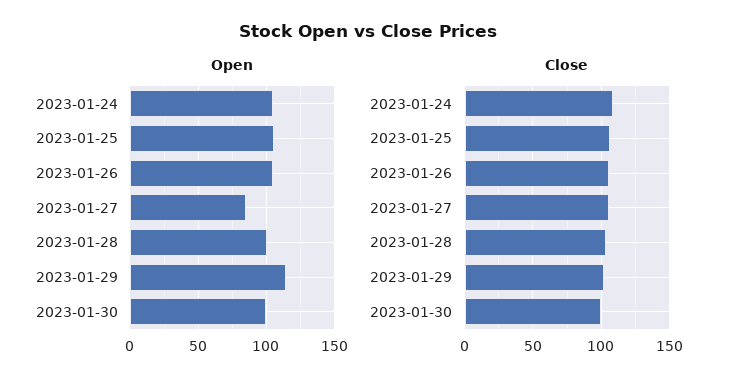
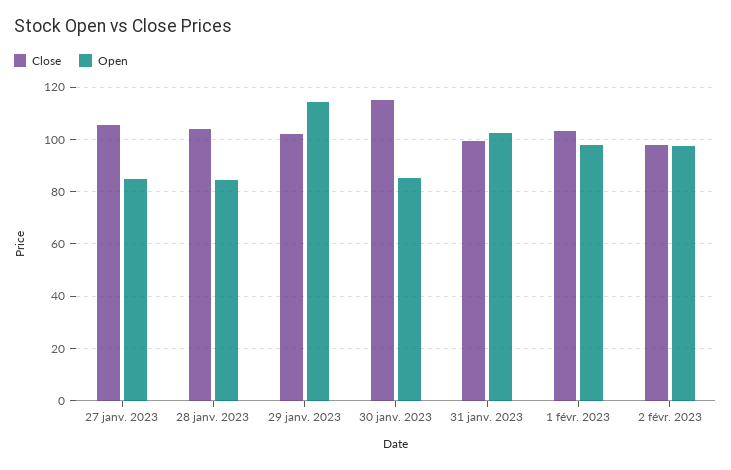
Open, 2023-01-24: 105 -> none
Open, 2023-01-25: 105 -> none
Open, 2023-01-26: 105 -> none
Open, 2023-01-28: 100 -> 85
Open, 2023-01-30: 100 -> 85
Close, 2023-01-24: 110 -> none
Close, 2023-01-25: 105 -> none
Close, 2023-01-26: 105 -> none
Close, 2023-01-30: 100 -> 115
Close, 31 janv. 2023: none -> 100
Open, 31 janv. 2023: none -> 102.5
Close, 1 févr. 2023: none -> 102.5
Open, 1 févr. 2023: none -> 97.5
Close, 2 févr. 2023: none -> 97.5
Open, 2 févr. 2023: none -> 97.5

